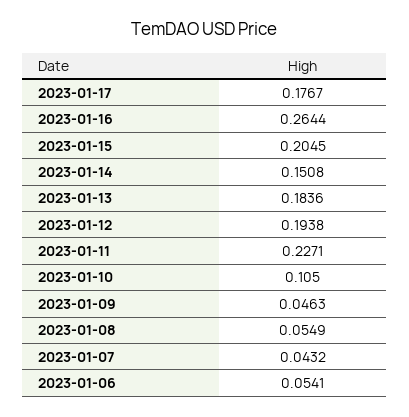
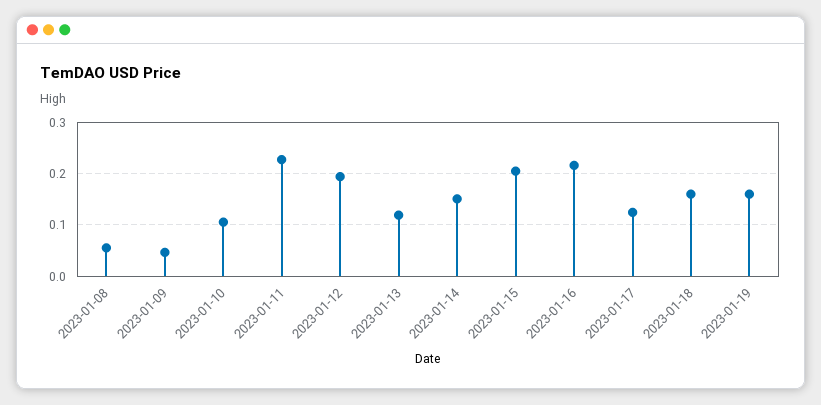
2023-01-17: 0.1767 -> 0.12
2023-01-16: 0.2644 -> 0.22
2023-01-13: 0.1836 -> 0.12
2023-01-07: 0.0432 -> none
2023-01-06: 0.0541 -> none
2023-01-18: none -> 0.16
2023-01-19: none -> 0.16

